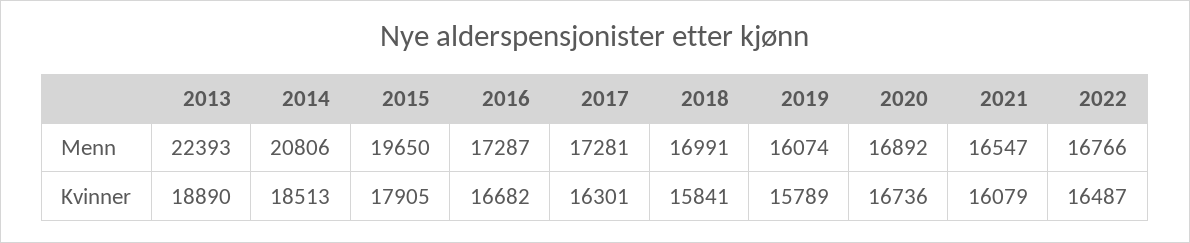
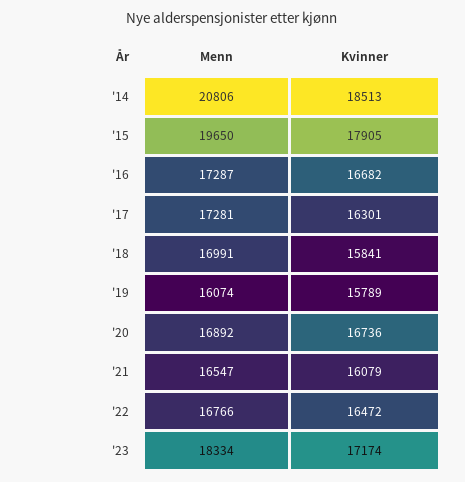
2013, Menn: 22393 -> none
2013, Kvinner: 18890 -> none
2022, Kvinner: 16487 -> 16472
'23, Menn: none -> 18334
'23, Kvinner: none -> 17174

